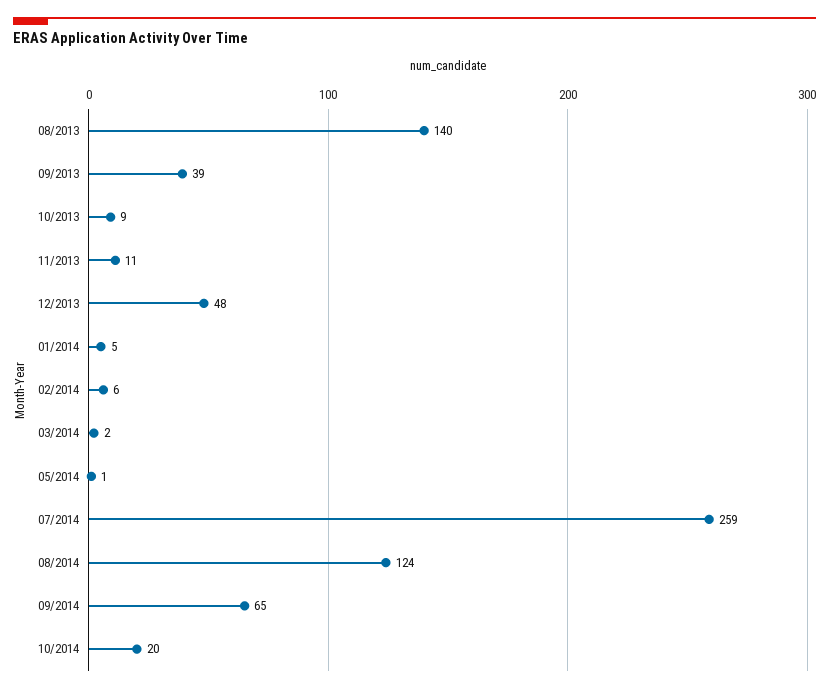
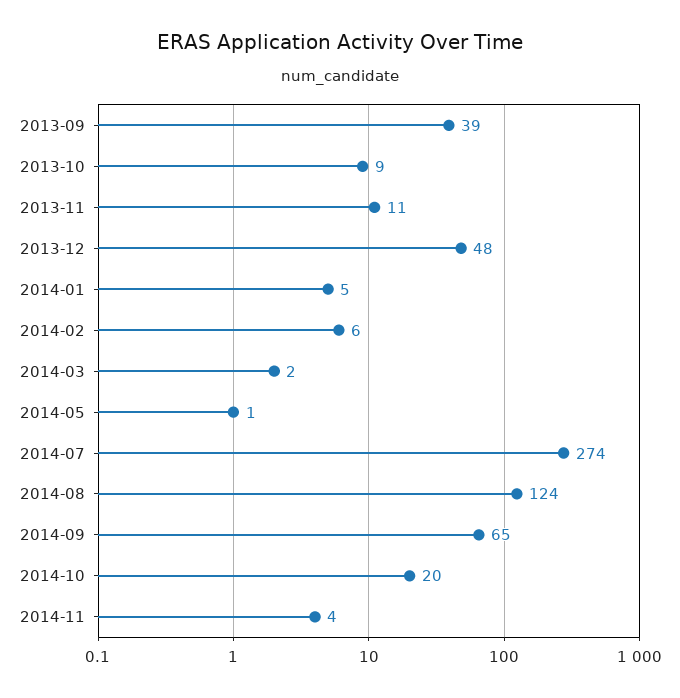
08/2013: 140 -> none
07/2014: 259 -> 274
2014-11: none -> 4

